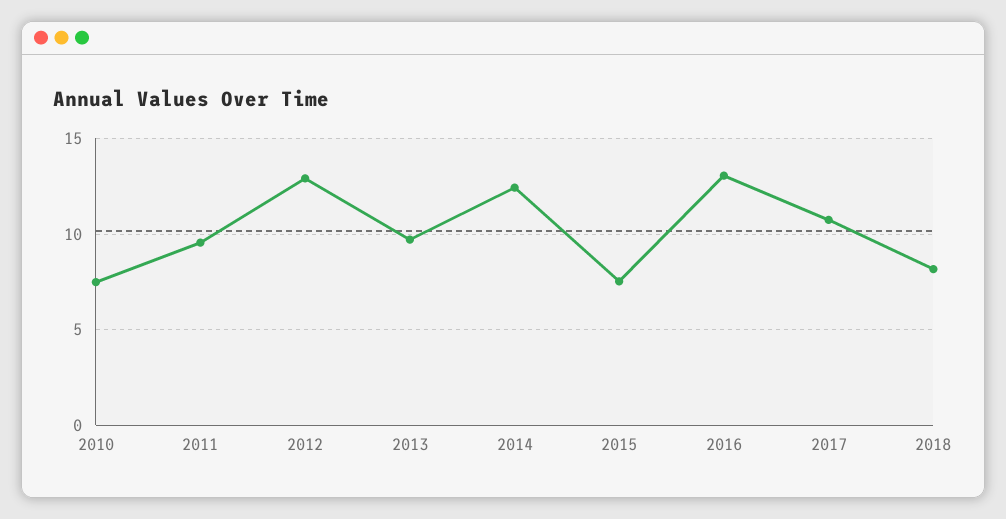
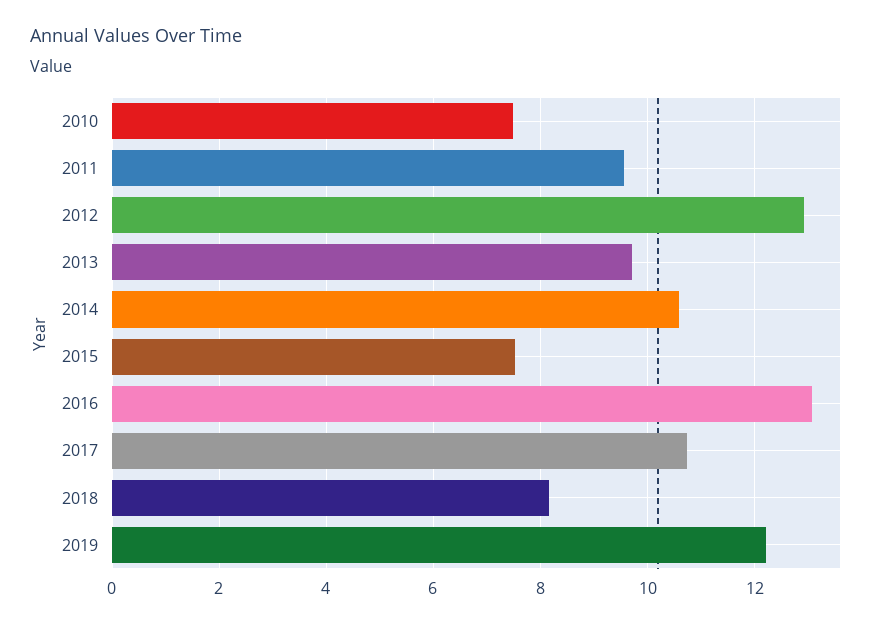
2014: 12.5 -> 10.6
2019: none -> 12.2

